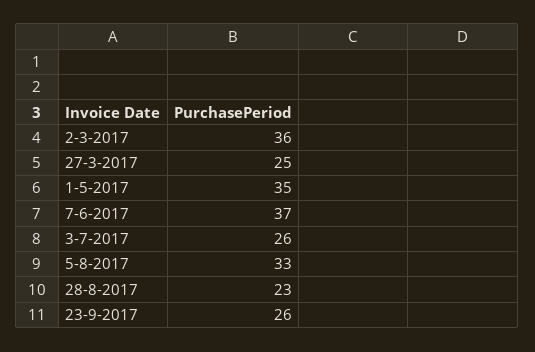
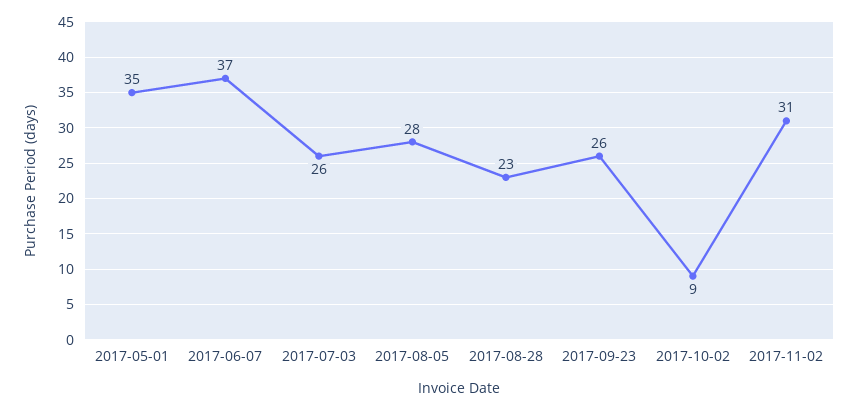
2-3-2017: 36 -> none
27-3-2017: 25 -> none
5-8-2017: 33 -> 28
2017-10-02: none -> 9
2017-11-02: none -> 31

